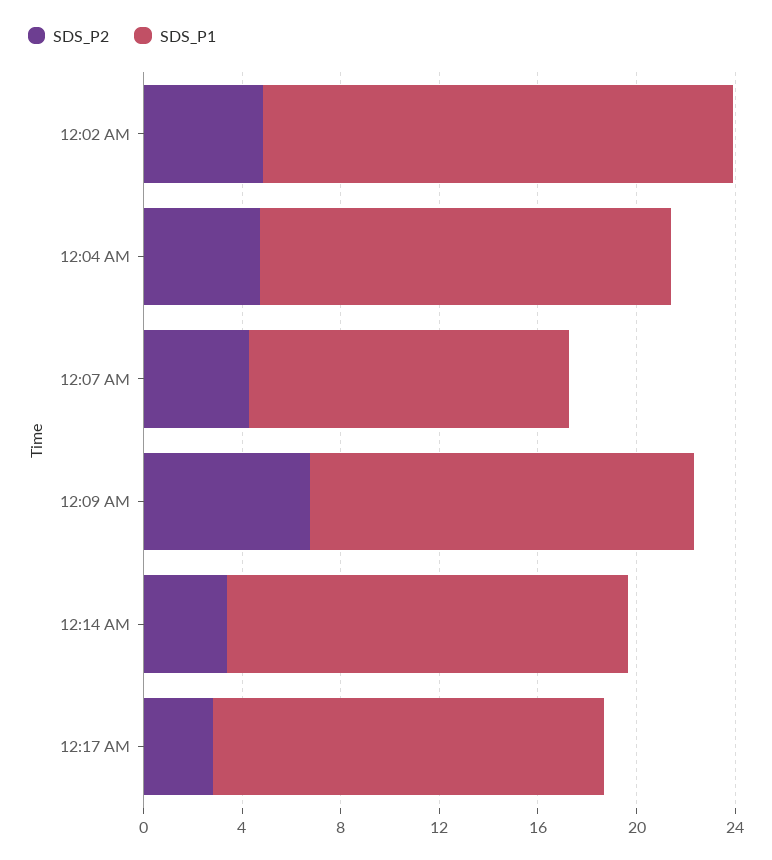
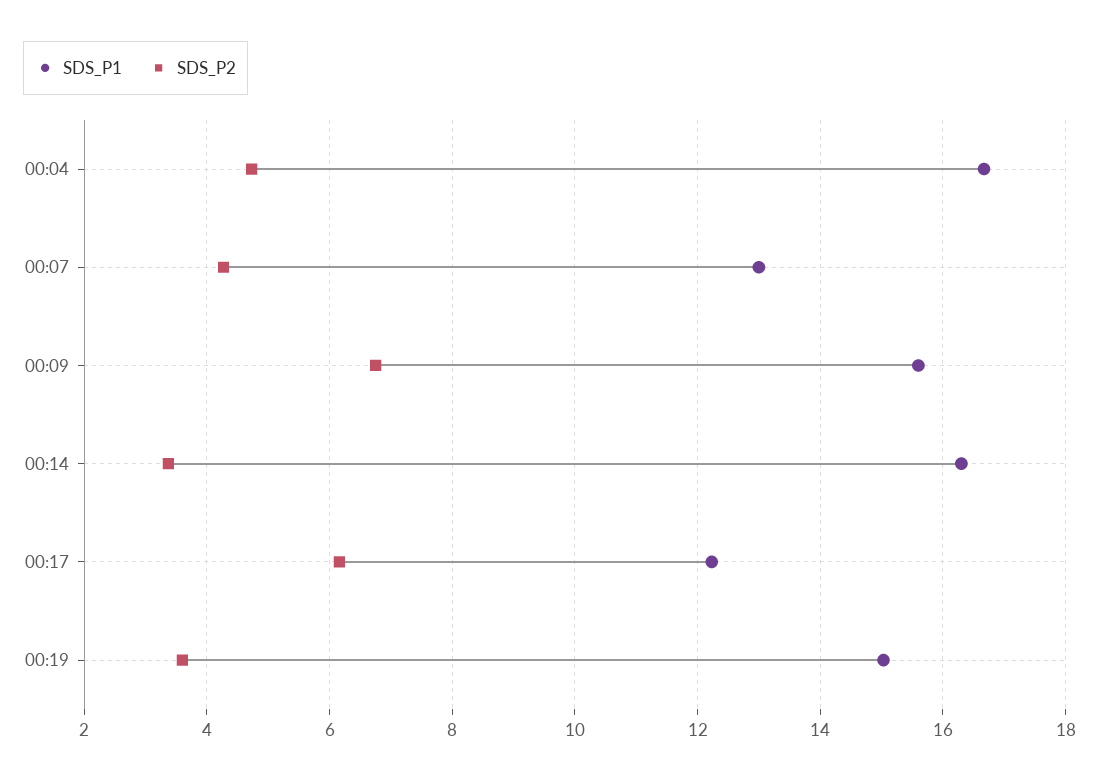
SDS_P2, 12:02 AM: 5 -> none
SDS_P1, 12:02 AM: 19 -> none
SDS_P2, 12:17 AM: 3 -> 6.2
SDS_P1, 12:17 AM: 16 -> 12.2
SDS_P1, 00:19: none -> 15
SDS_P2, 00:19: none -> 3.6

